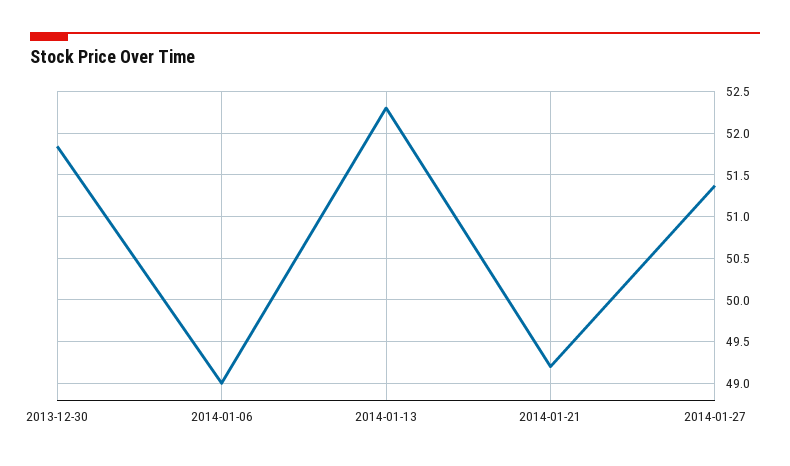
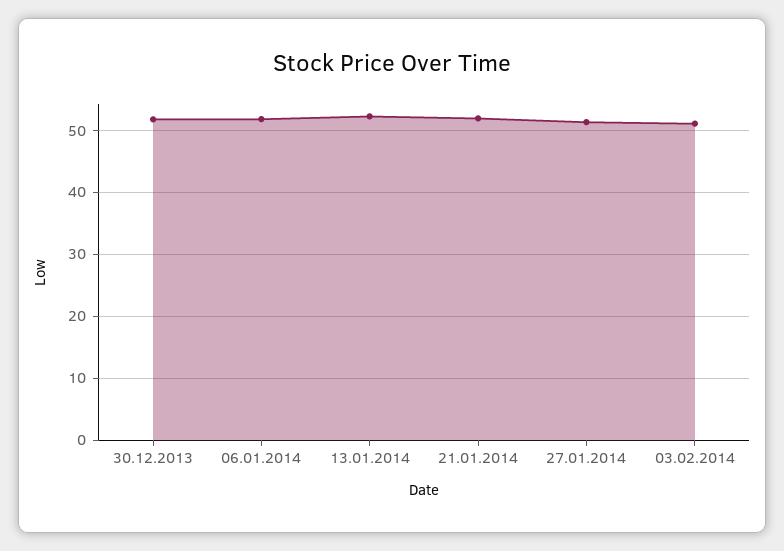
2014-01-06: 49 -> 52
2014-01-21: 49.2 -> 52
03.02.2014: none -> 51

